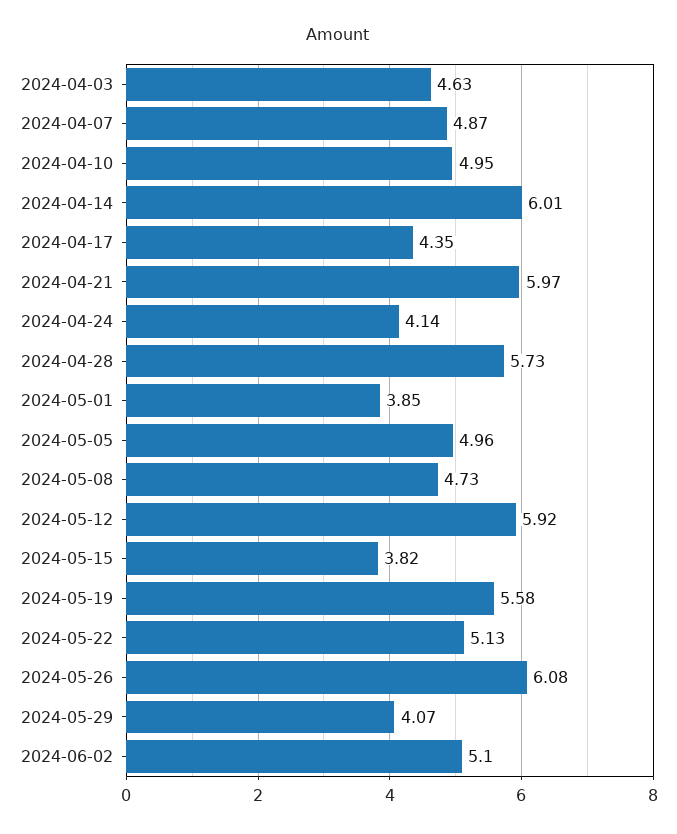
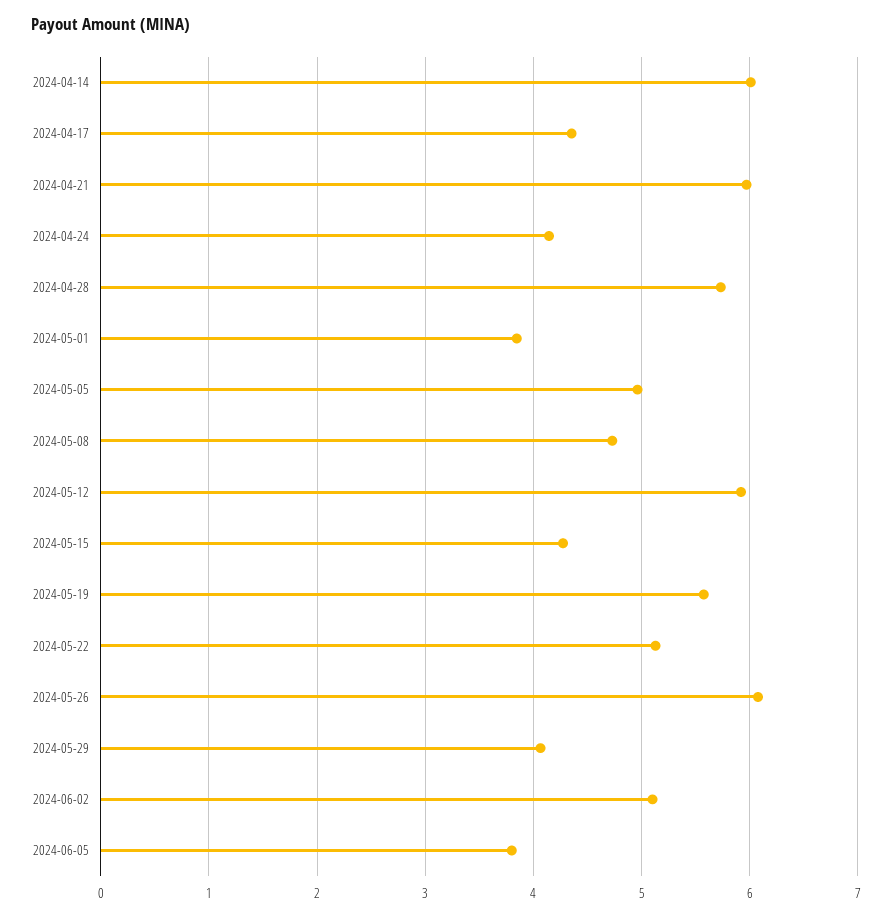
2024-04-03: 4.63 -> none
2024-04-07: 4.87 -> none
2024-04-10: 4.95 -> none
2024-05-15: 3.82 -> 4.3
2024-06-05: none -> 3.8

